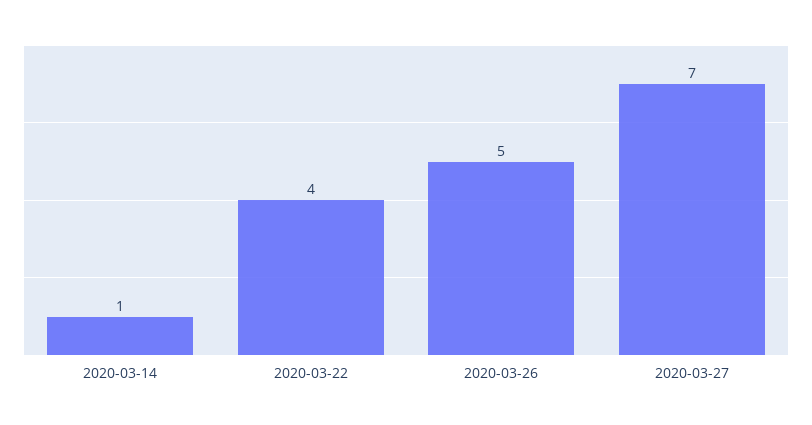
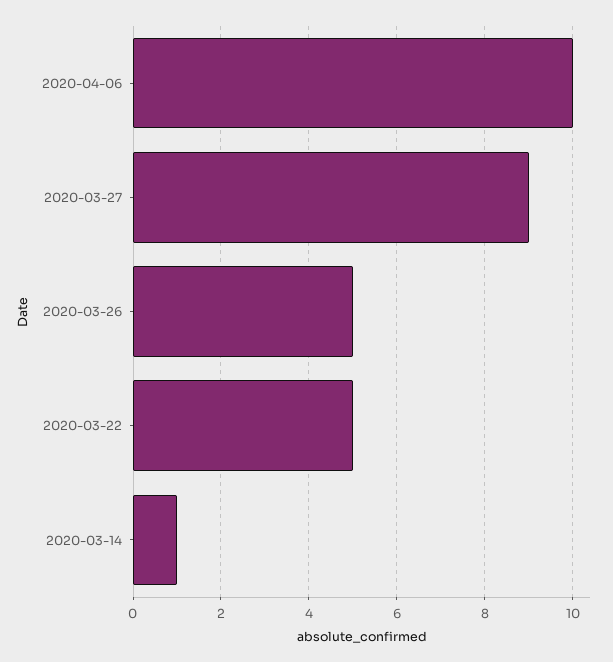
2020-03-22: 4 -> 5
2020-03-27: 7 -> 9
2020-04-06: none -> 10

